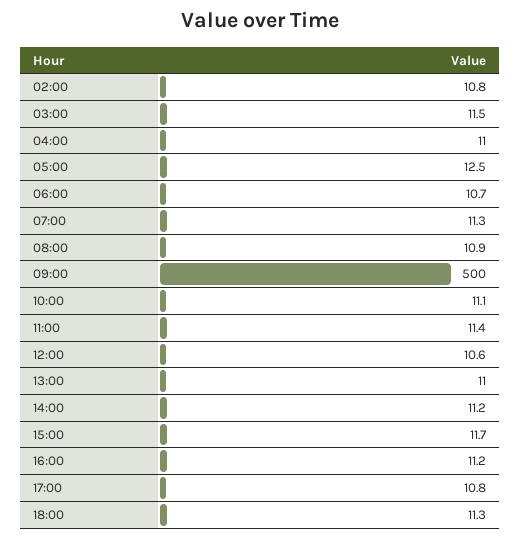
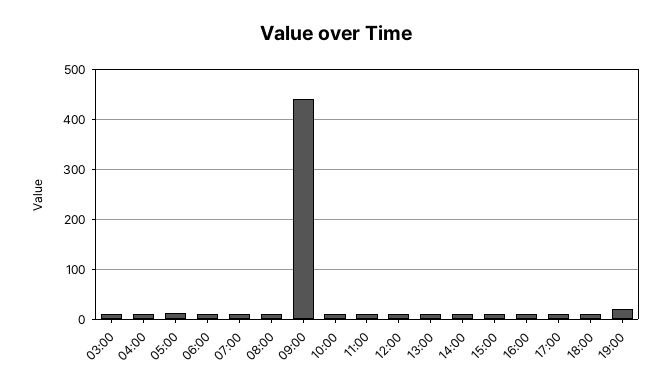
02:00: 10.8 -> none
09:00: 500 -> 440
19:00: none -> 20

